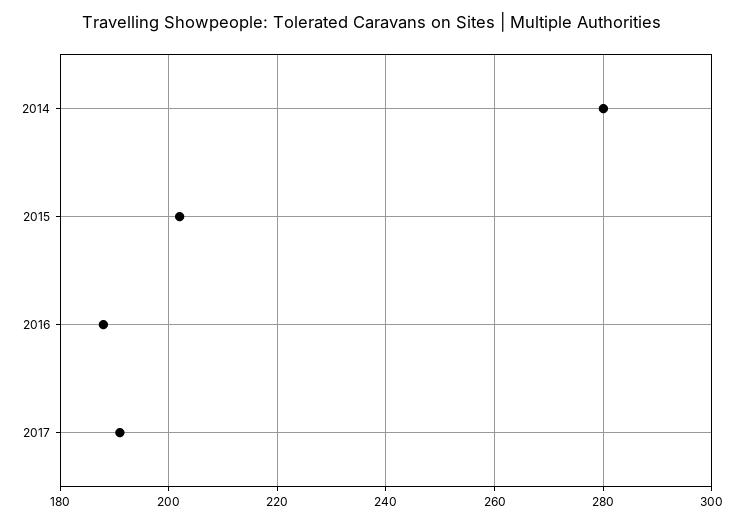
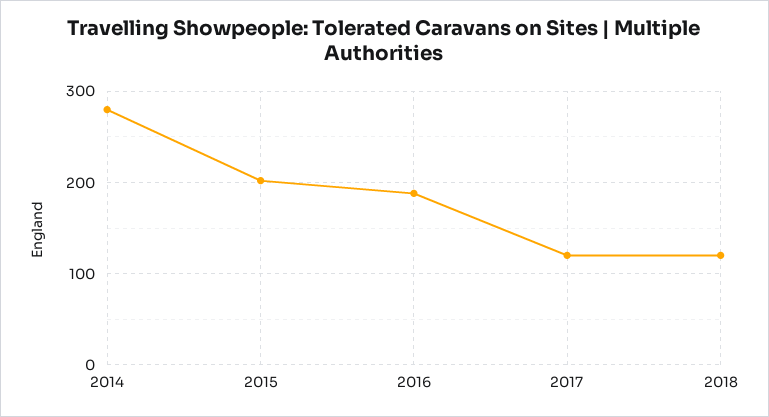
2017: 190 -> 120
2018: none -> 120

